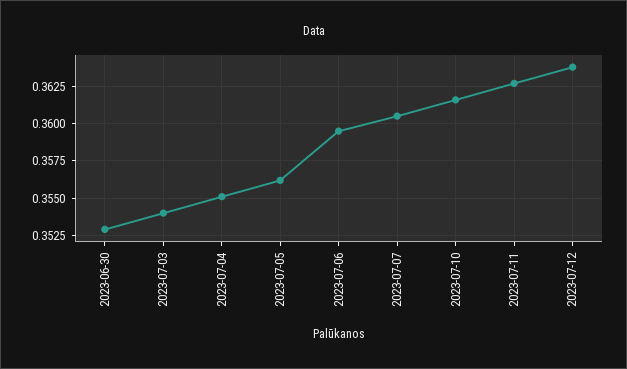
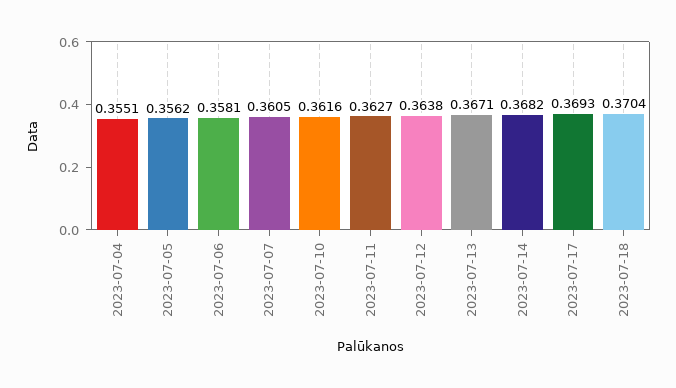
2023-06-30: 0.353 -> none
2023-07-03: 0.354 -> none
2023-07-06: 0.3595 -> 0.3581
2023-07-13: none -> 0.3671
2023-07-14: none -> 0.3682
2023-07-17: none -> 0.3693
2023-07-18: none -> 0.3704

